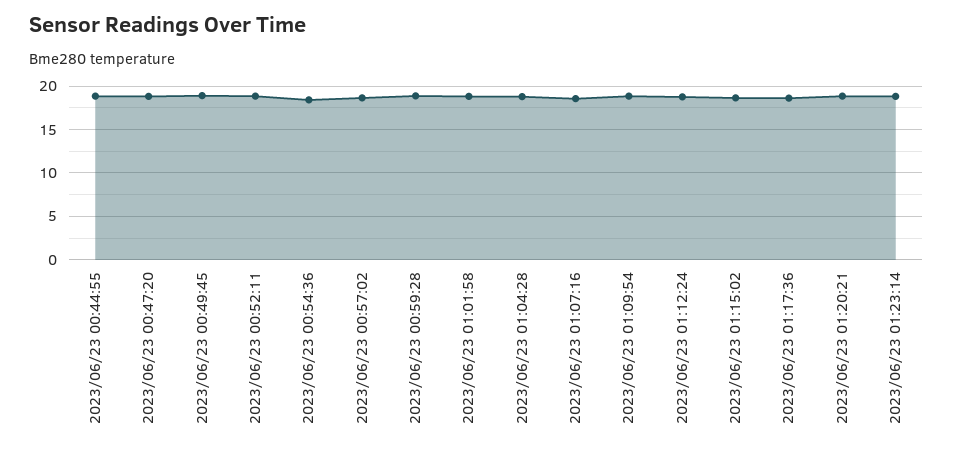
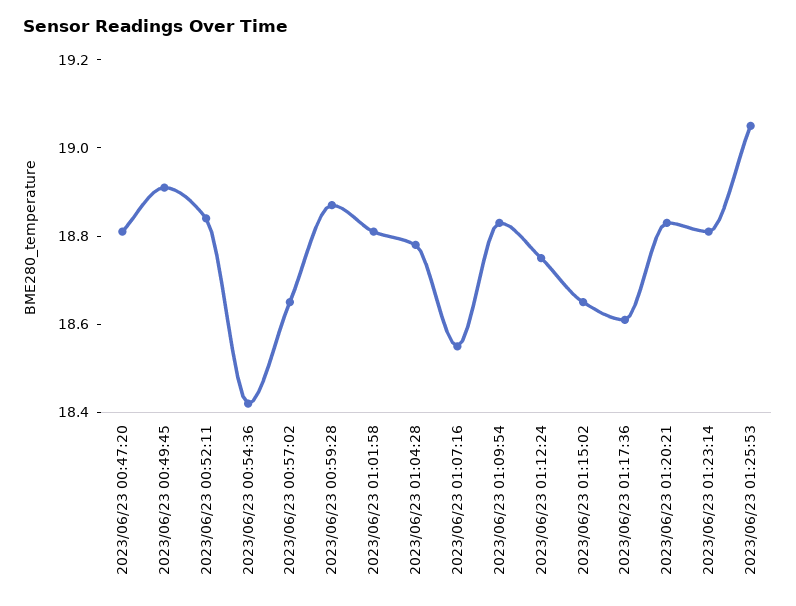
2023/06/23 00:44:55: 19 -> none
2023/06/23 01:25:53: none -> 19.05

